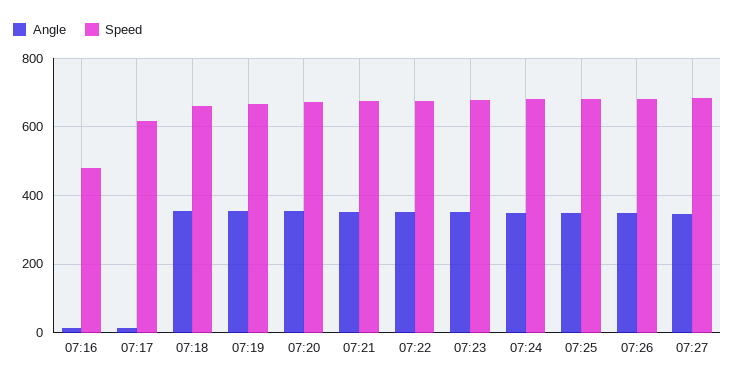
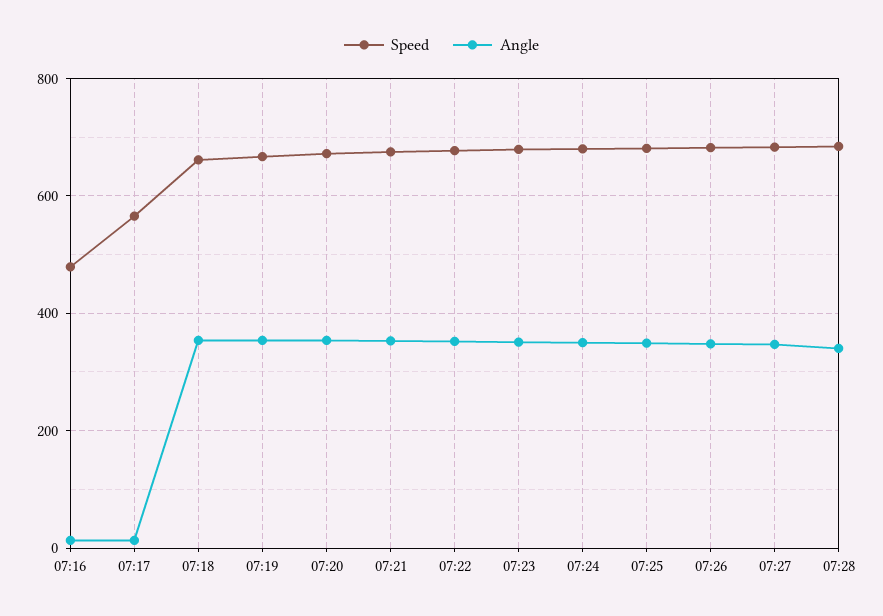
Speed, 07:17: 620 -> 560
Speed, 07:28: none -> 680
Angle, 07:28: none -> 340

